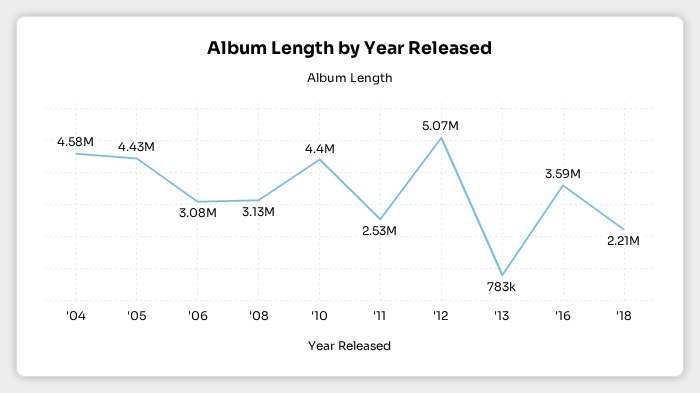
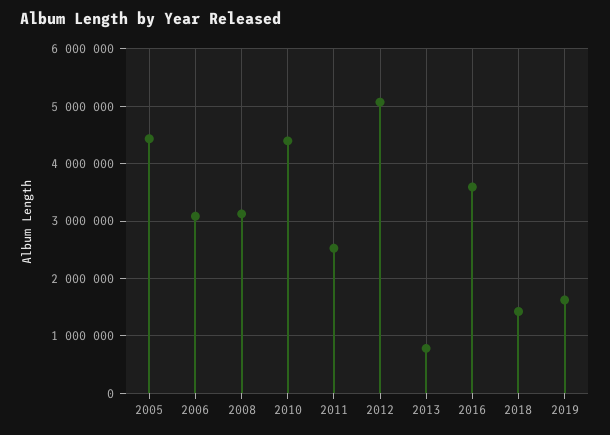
'04: 4580000 -> none
'18: 2210000 -> 1400000
2019: none -> 1600000

